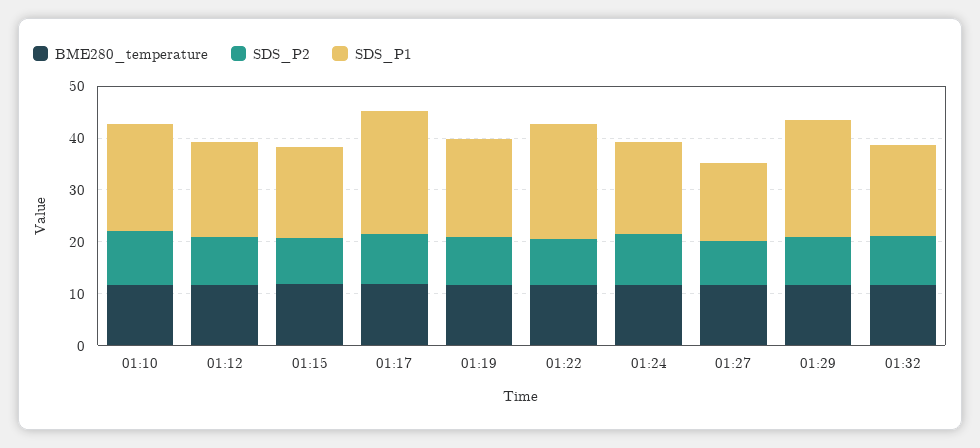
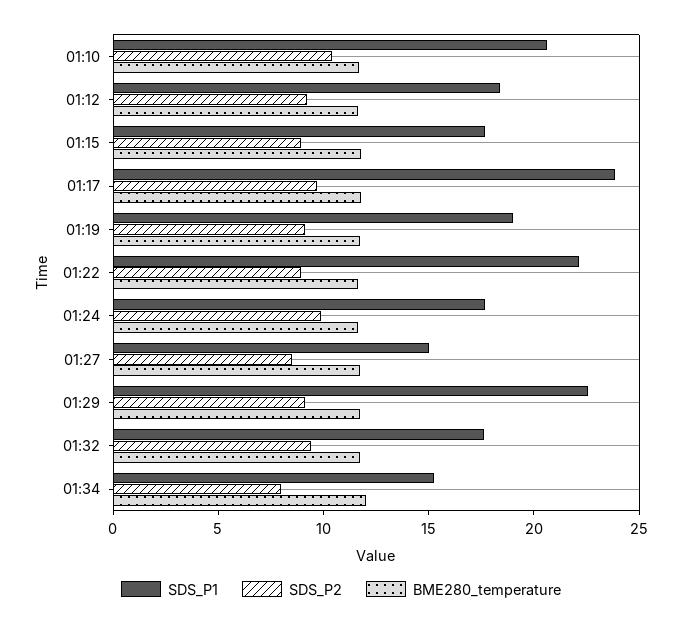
SDS_P1, 01:34: none -> 15
SDS_P2, 01:34: none -> 8
BME280_temperature, 01:34: none -> 12

